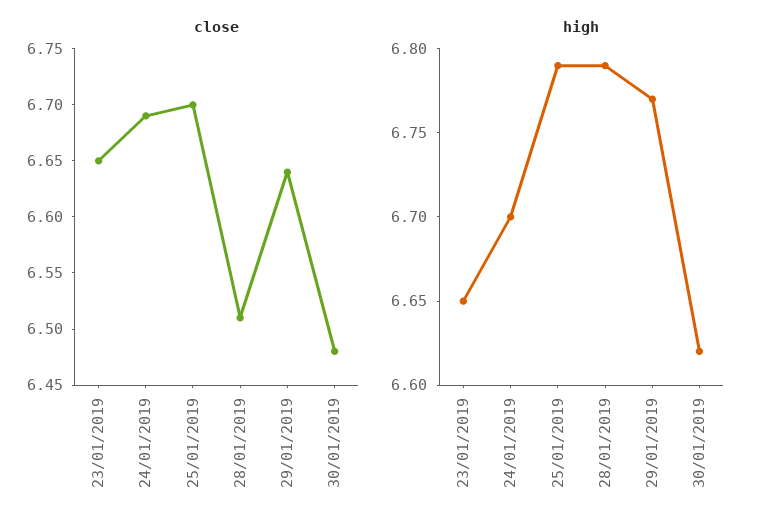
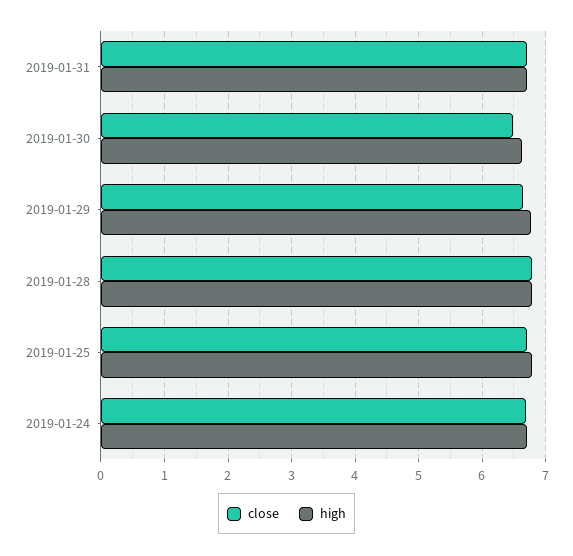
close, 23/01/2019: 6.65 -> none
close, 28/01/2019: 6.51 -> 6.8
high, 23/01/2019: 6.65 -> none
close, 2019-01-31: none -> 6.7
high, 2019-01-31: none -> 6.7

